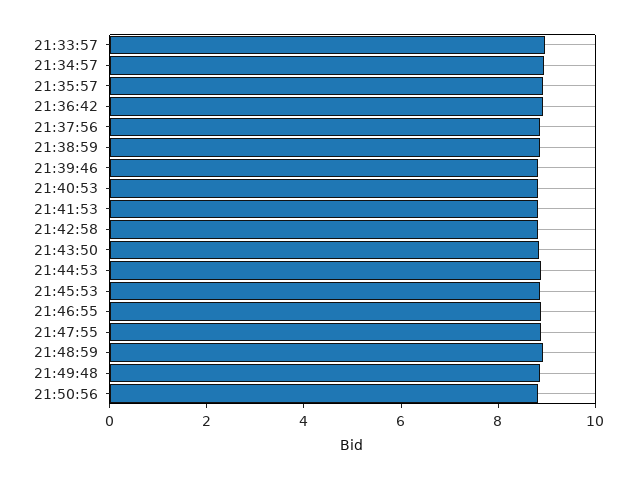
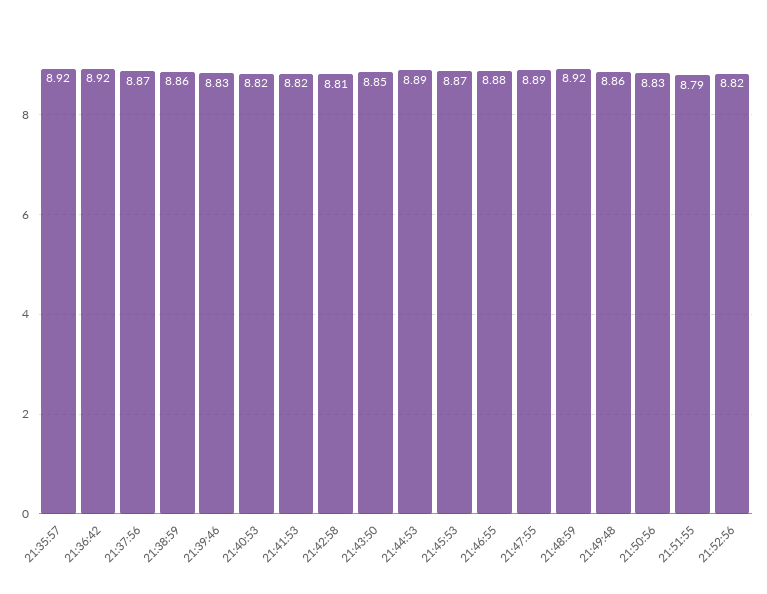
21:33:57: 9 -> none
21:34:57: 9 -> none
21:51:55: none -> 8.79
21:52:56: none -> 8.82

